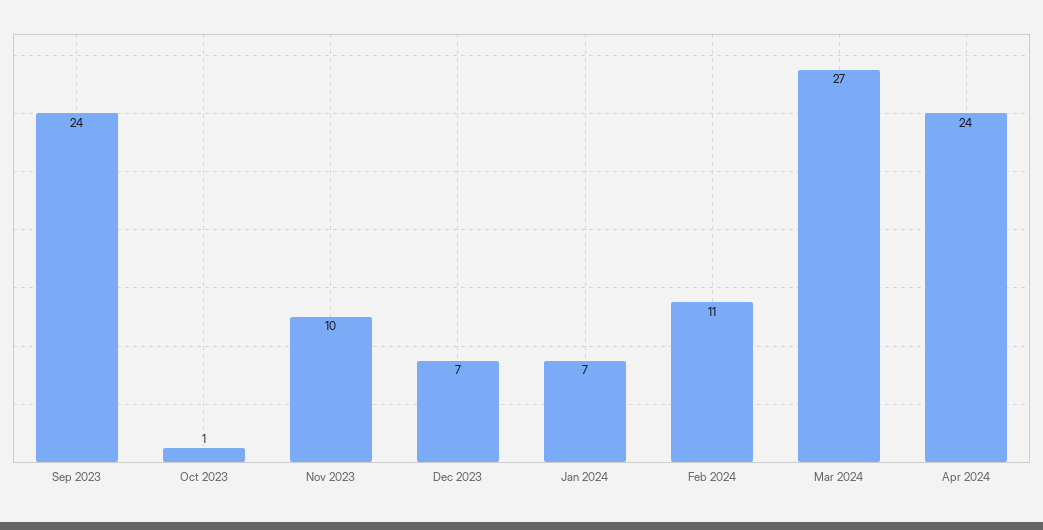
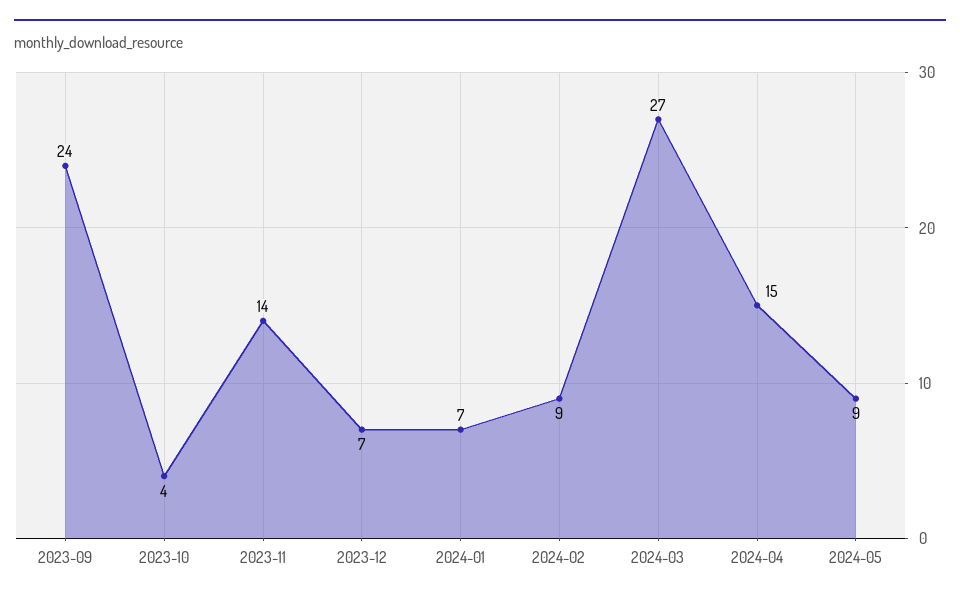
Oct 2023: 1 -> 4
Nov 2023: 10 -> 14
Feb 2024: 11 -> 9
Apr 2024: 24 -> 15
2024-05: none -> 9

